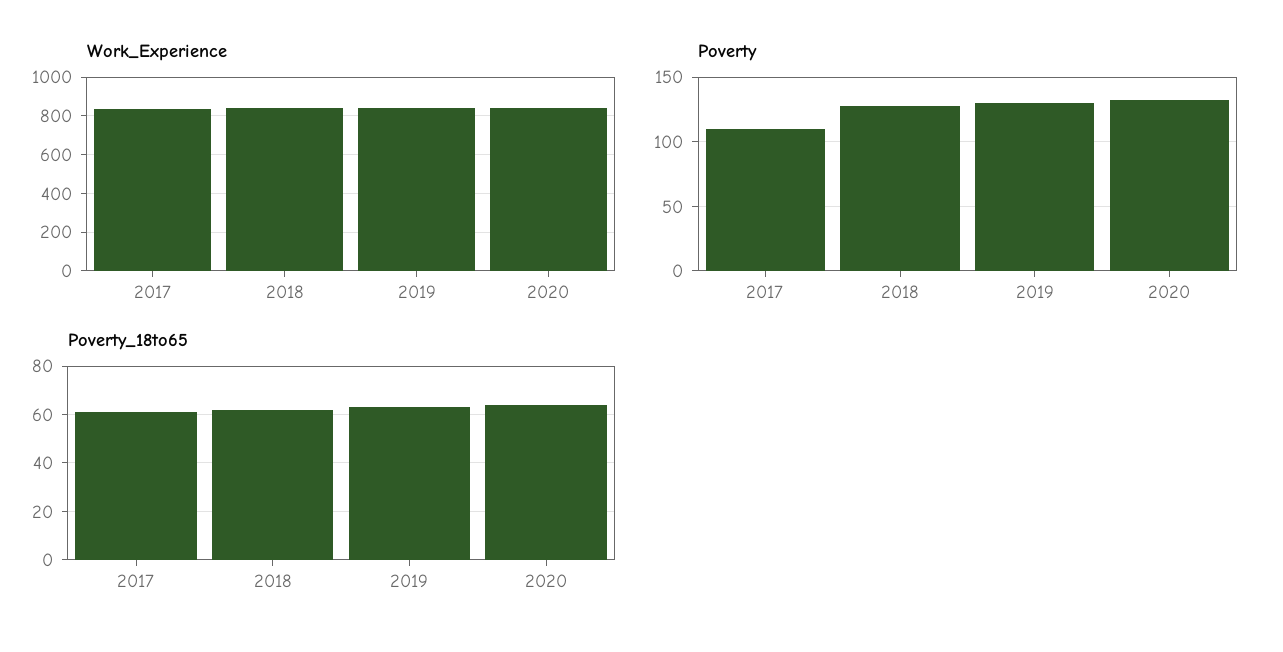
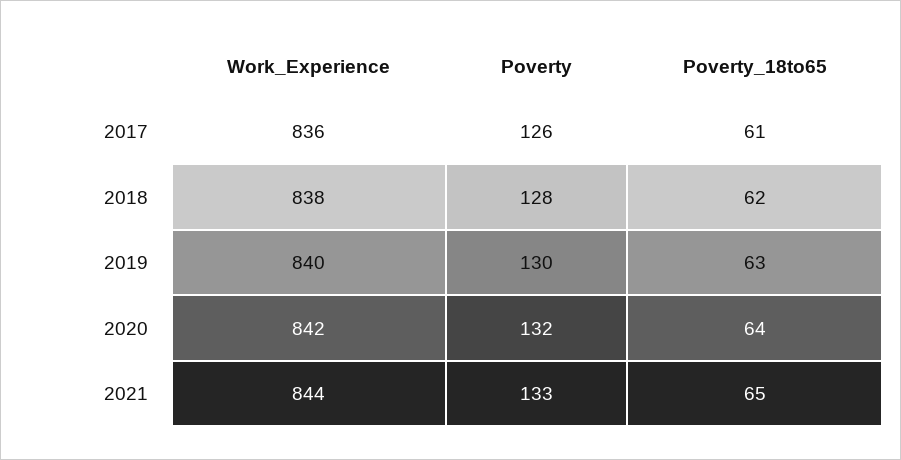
Poverty, 2017: 110 -> 126
Work_Experience, 2021: none -> 844
Poverty, 2021: none -> 133
Poverty_18to65, 2021: none -> 65

